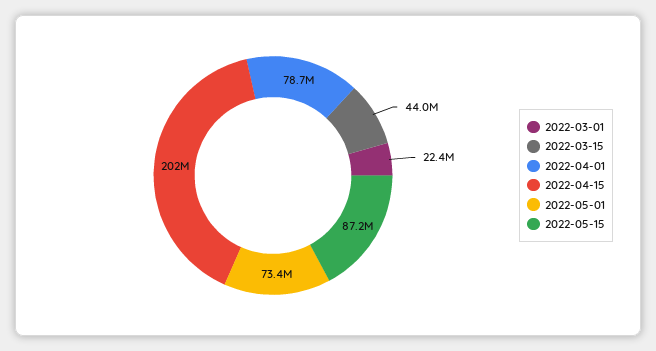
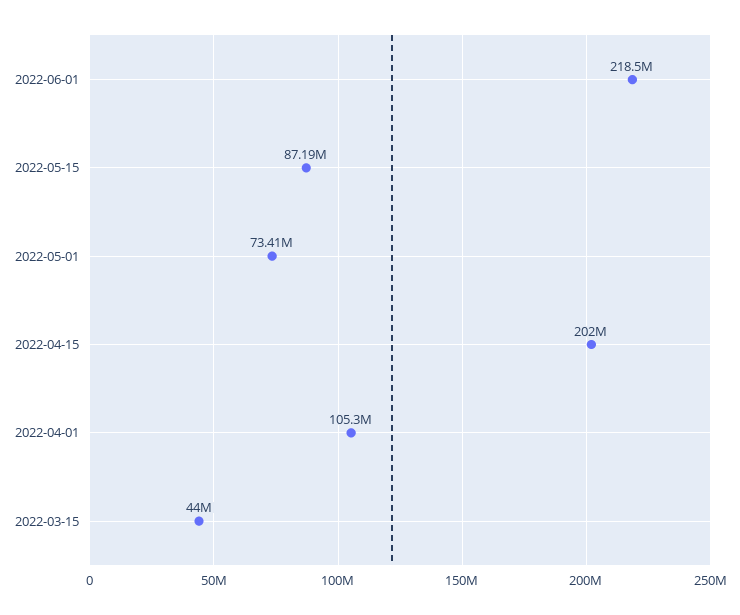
2022-03-01: 22400000 -> none
2022-04-01: 78700000 -> 105300000
2022-06-01: none -> 218500000

